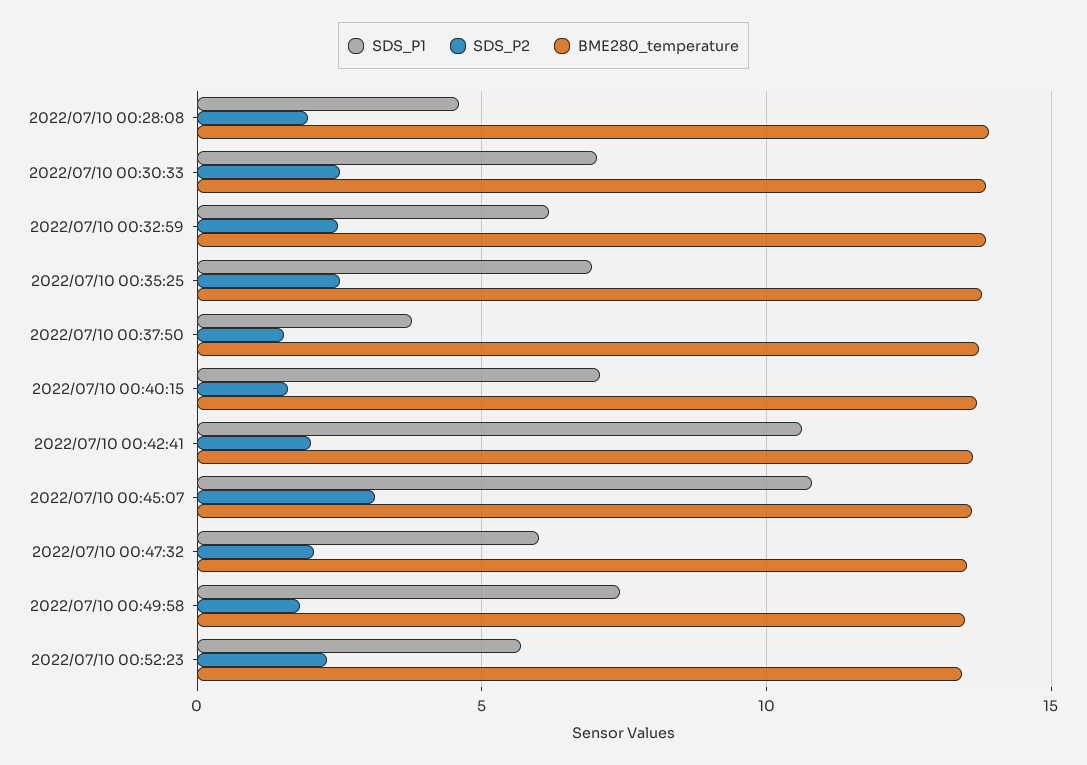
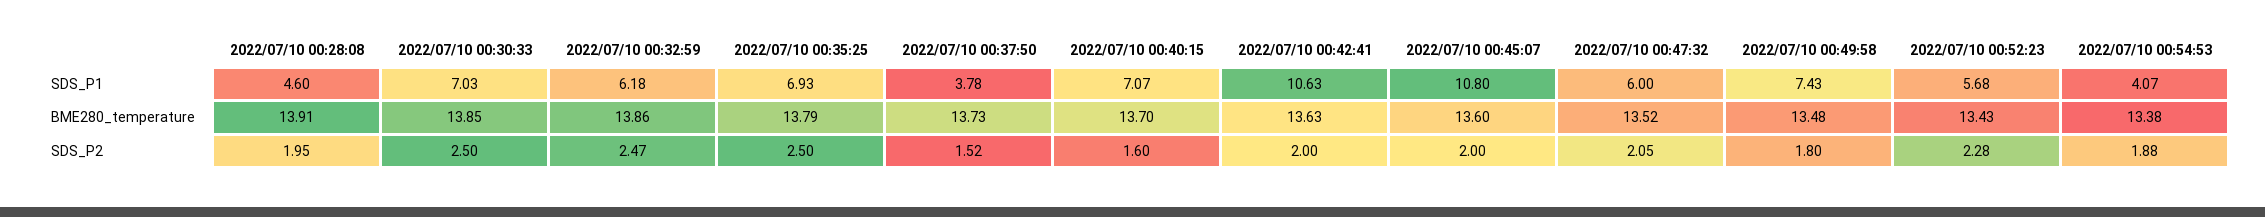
SDS_P2, 2022/07/10 00:45:07: 3 -> 2
SDS_P1, 2022/07/10 00:54:53: none -> 4.07
BME280_temperature, 2022/07/10 00:54:53: none -> 13.38
SDS_P2, 2022/07/10 00:54:53: none -> 1.88

